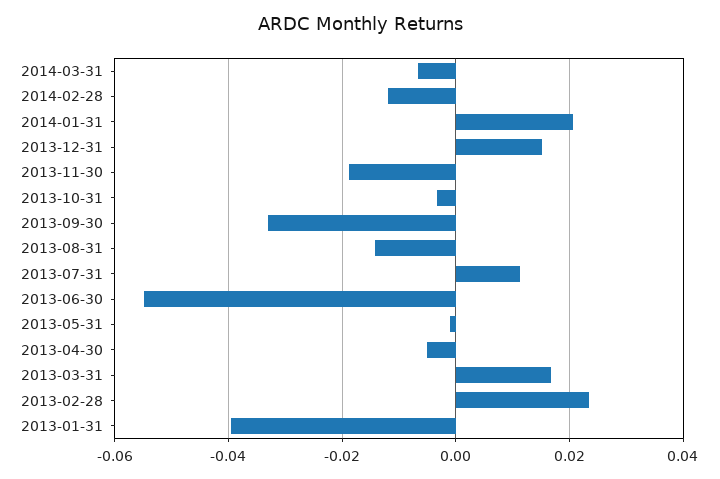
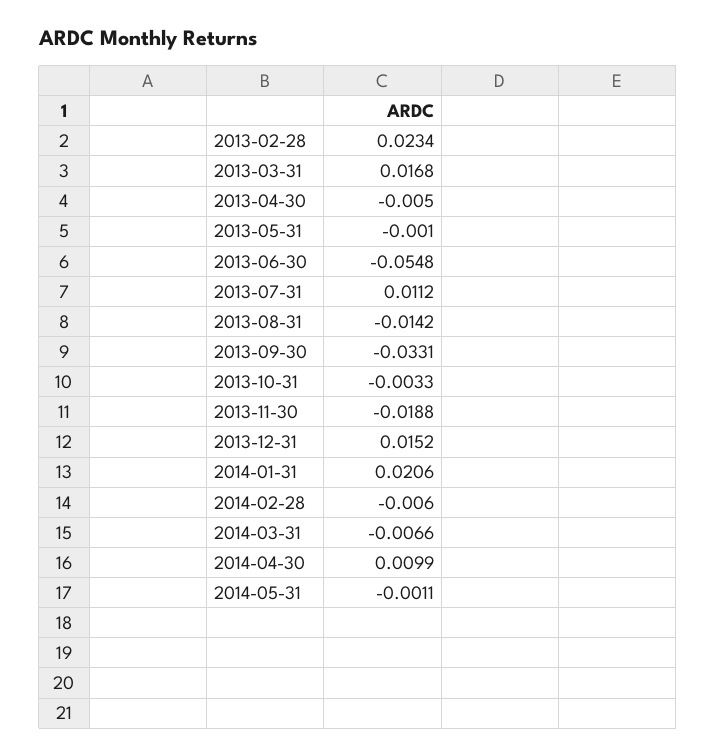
2014-02-28: -0.012 -> -0.006
2013-01-31: -0.04 -> none
2014-04-30: none -> 0.0099
2014-05-31: none -> -0.0011

